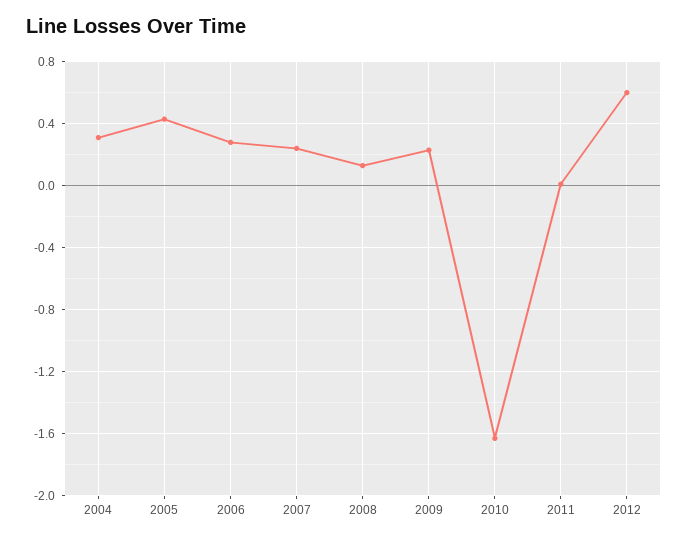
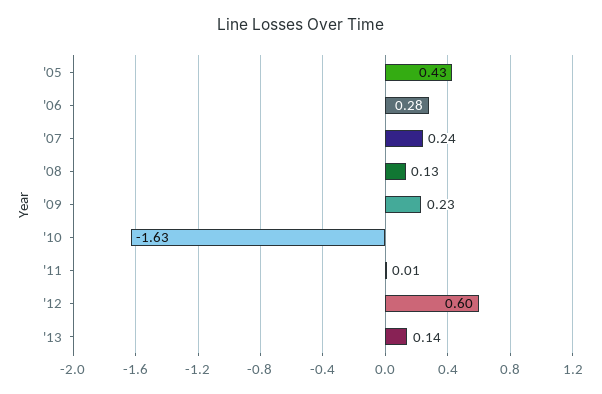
2004: 0.3 -> none
'13: none -> 0.14

